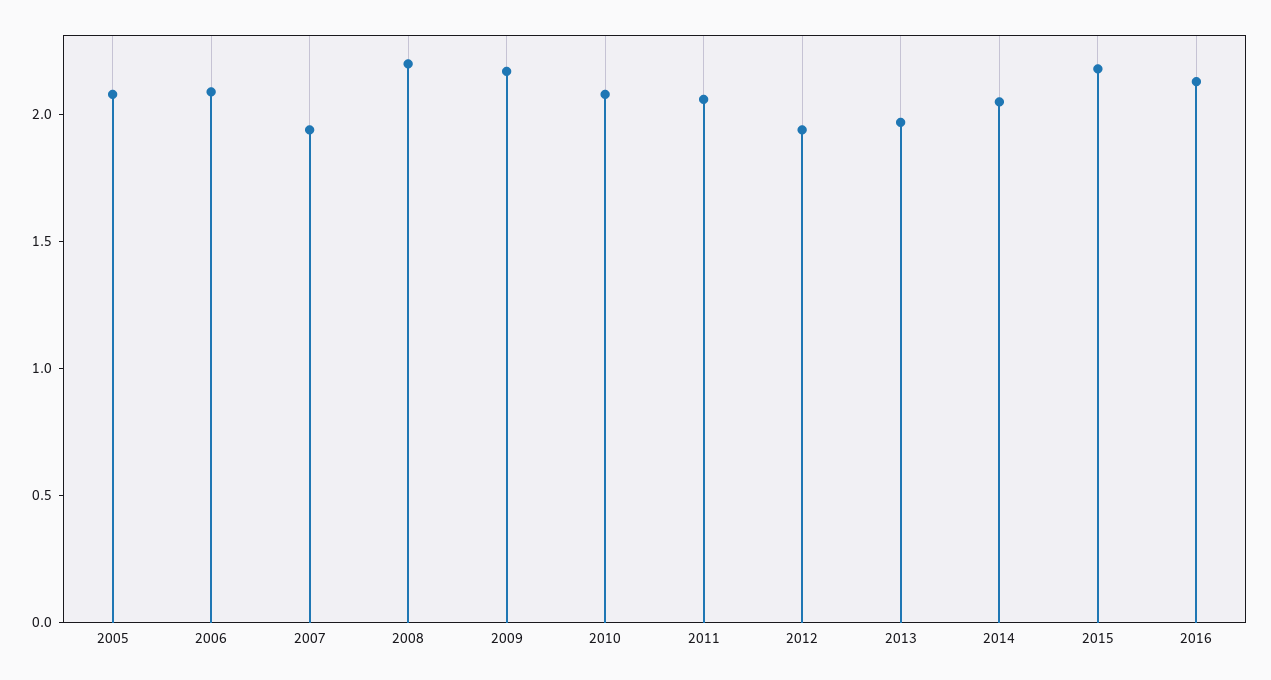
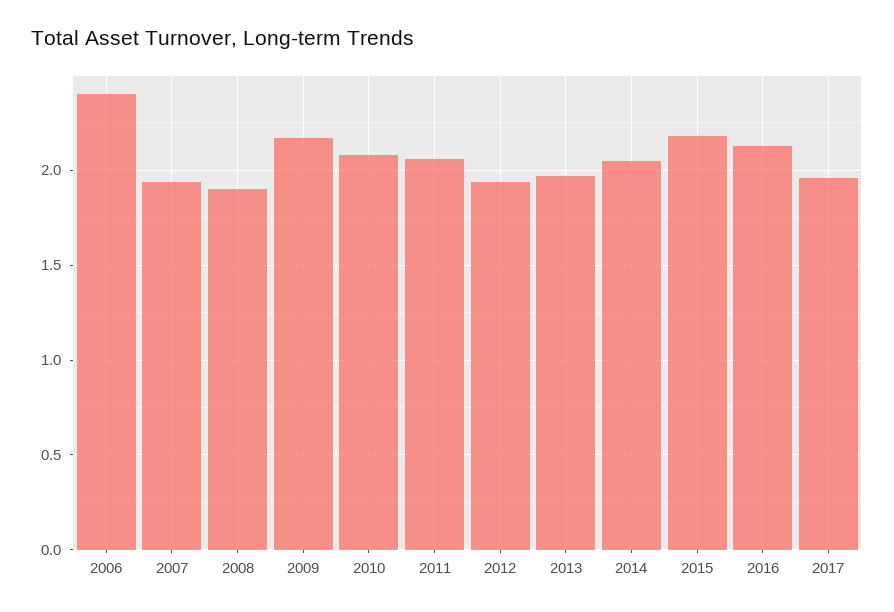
2005: 2.1 -> none
2006: 2.1 -> 2.4
2008: 2.2 -> 1.9
2017: none -> 1.95

